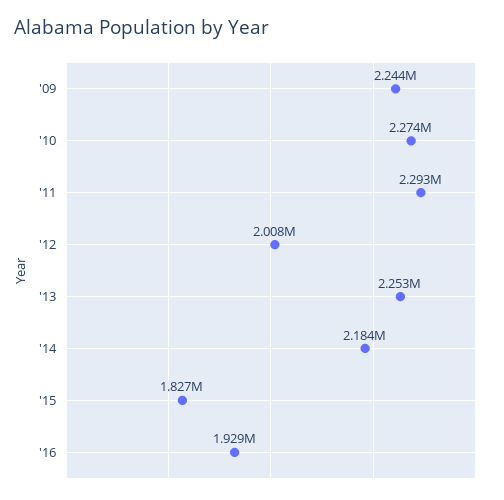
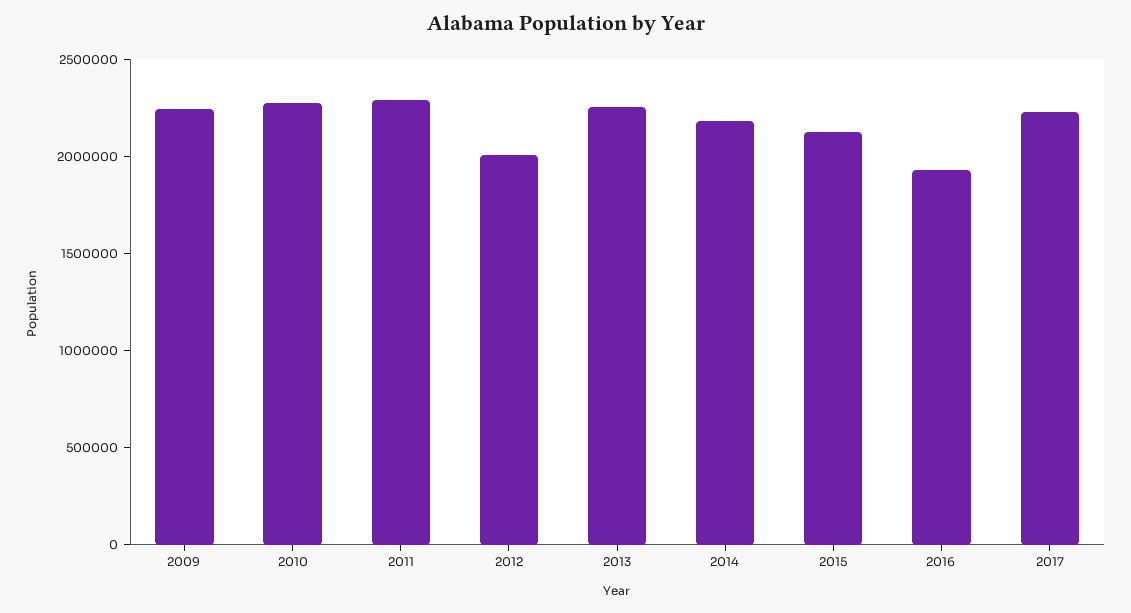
'15: 1827000 -> 2100000
2017: none -> 2200000

